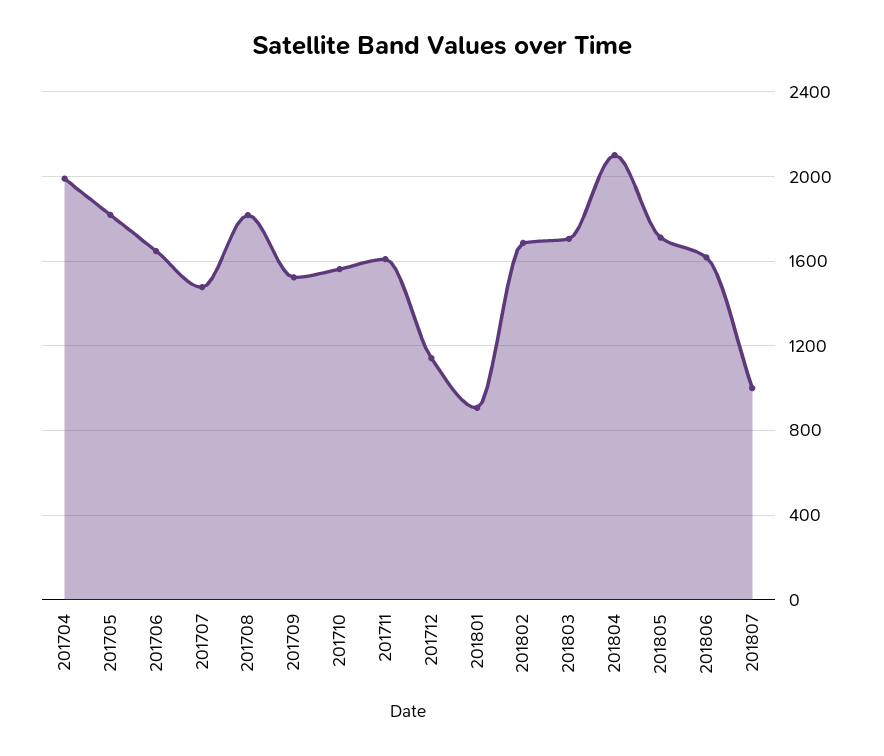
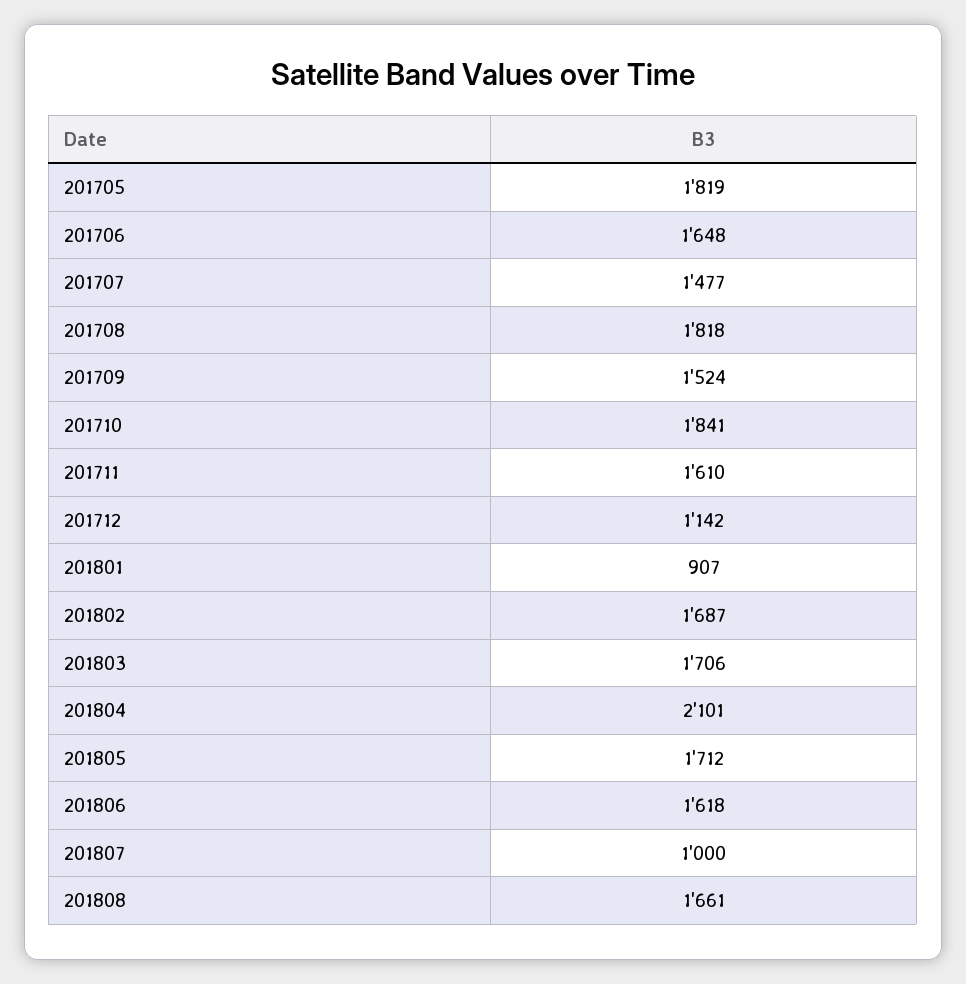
201704: 2000 -> none
201710: 1550 -> 1841
201808: none -> 1661

